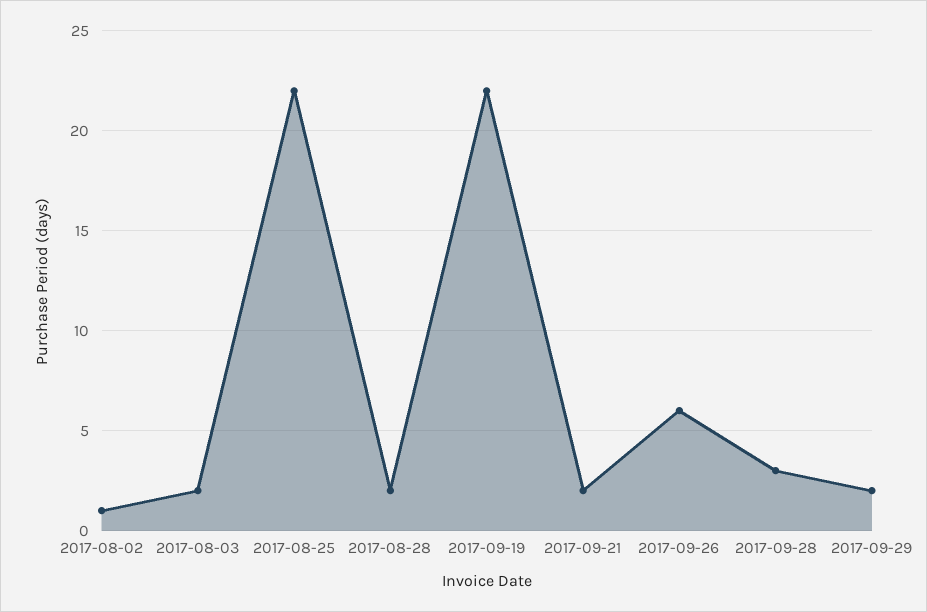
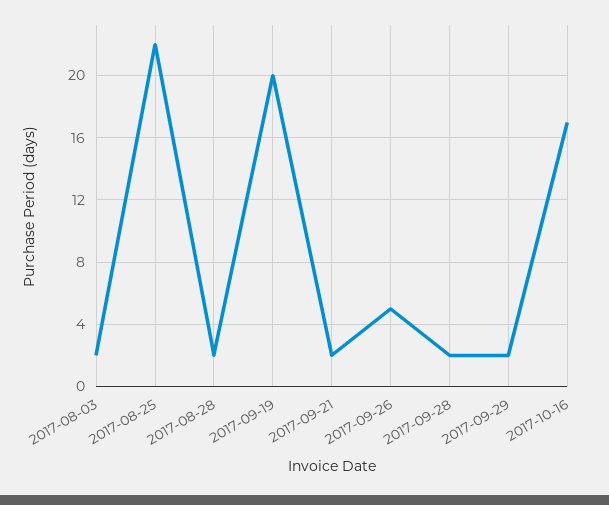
2017-08-02: 1 -> none
2017-09-19: 22 -> 20
2017-09-26: 6 -> 5
2017-09-28: 3 -> 2
2017-10-16: none -> 17

